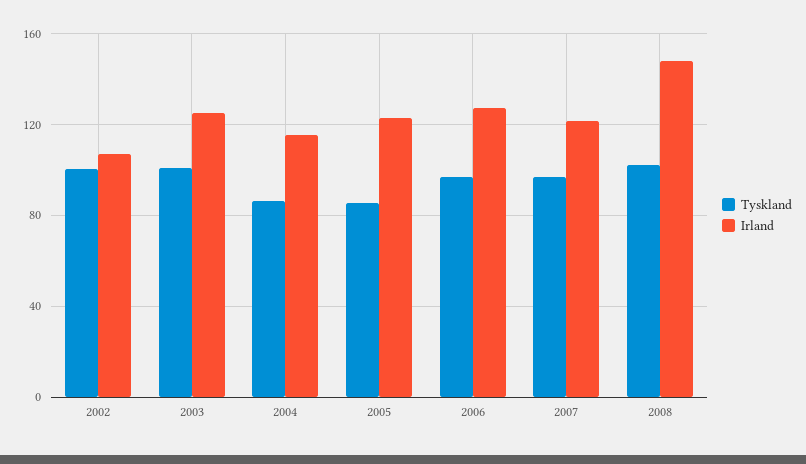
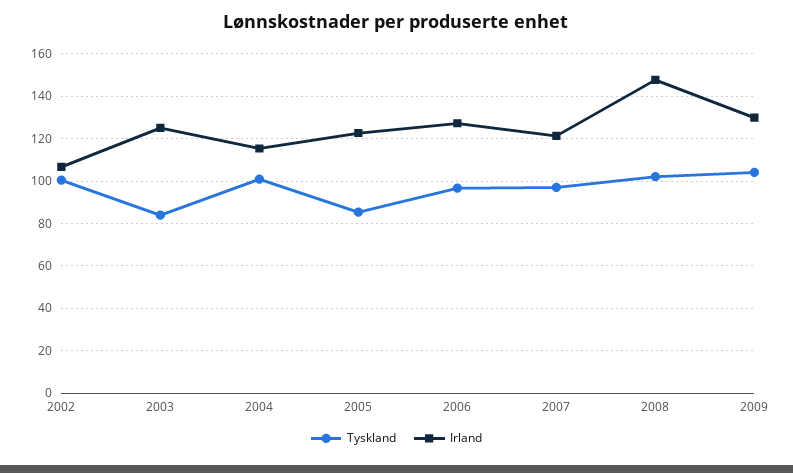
Tyskland, 2003: 100 -> 85
Tyskland, 2004: 85 -> 100
Tyskland, 2009: none -> 105
Irland, 2009: none -> 130

